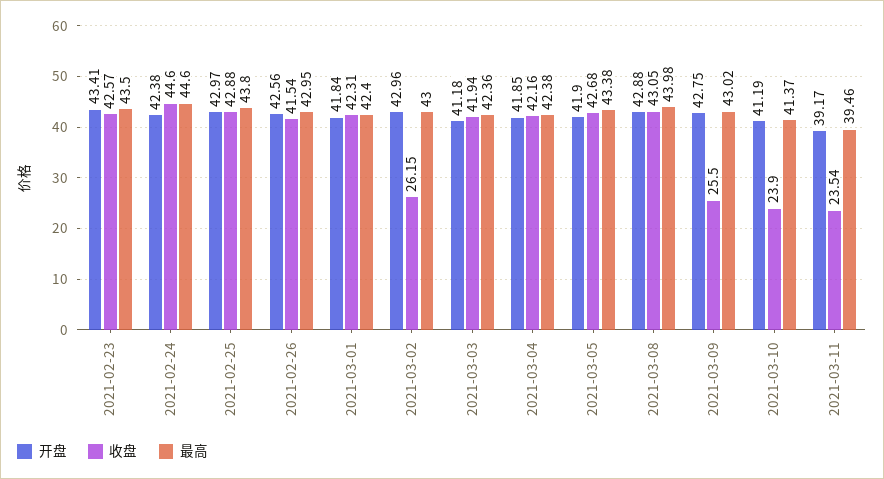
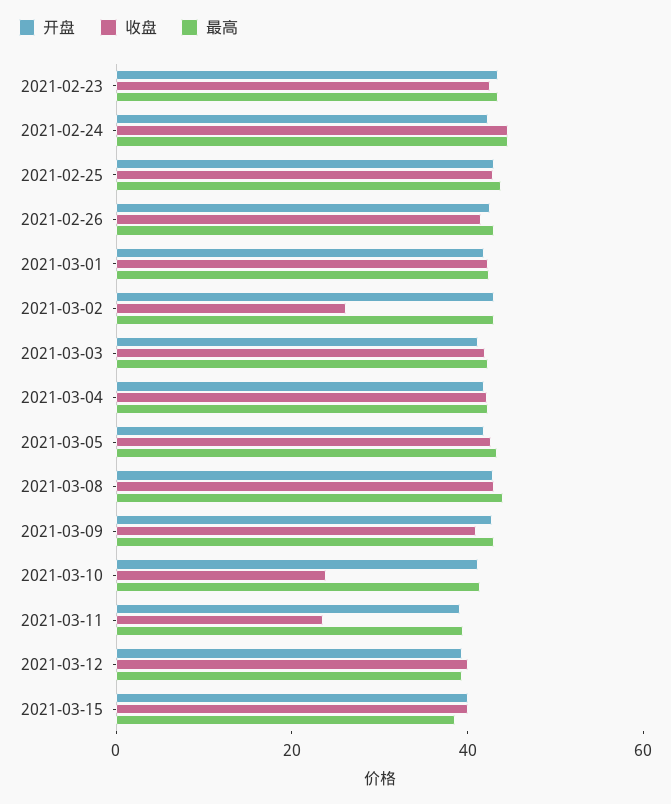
收盘, 2021-03-09: 25.5 -> 40
开盘, 2021-03-12: none -> 40
收盘, 2021-03-12: none -> 40
最高, 2021-03-12: none -> 40
开盘, 2021-03-15: none -> 40
收盘, 2021-03-15: none -> 40
最高, 2021-03-15: none -> 40

